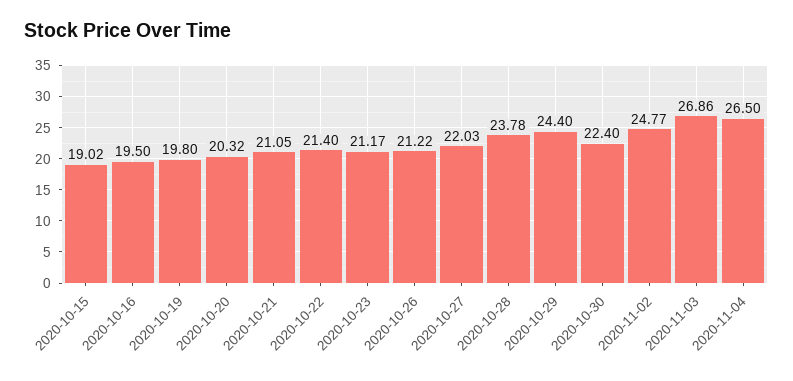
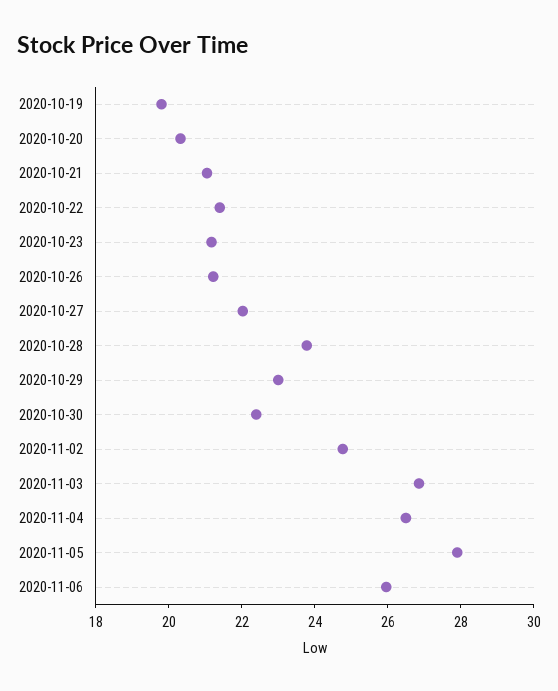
2020-10-15: 19.02 -> none
2020-10-16: 19.5 -> none
2020-10-29: 24.4 -> 23
2020-11-05: none -> 28
2020-11-06: none -> 26

